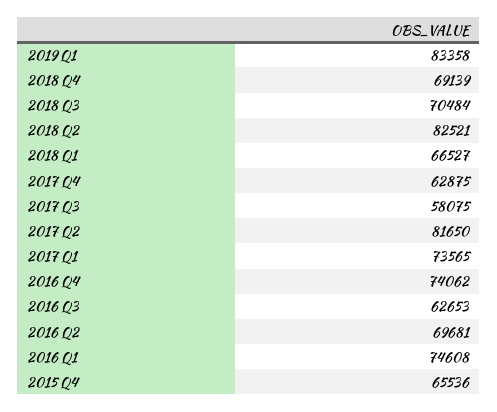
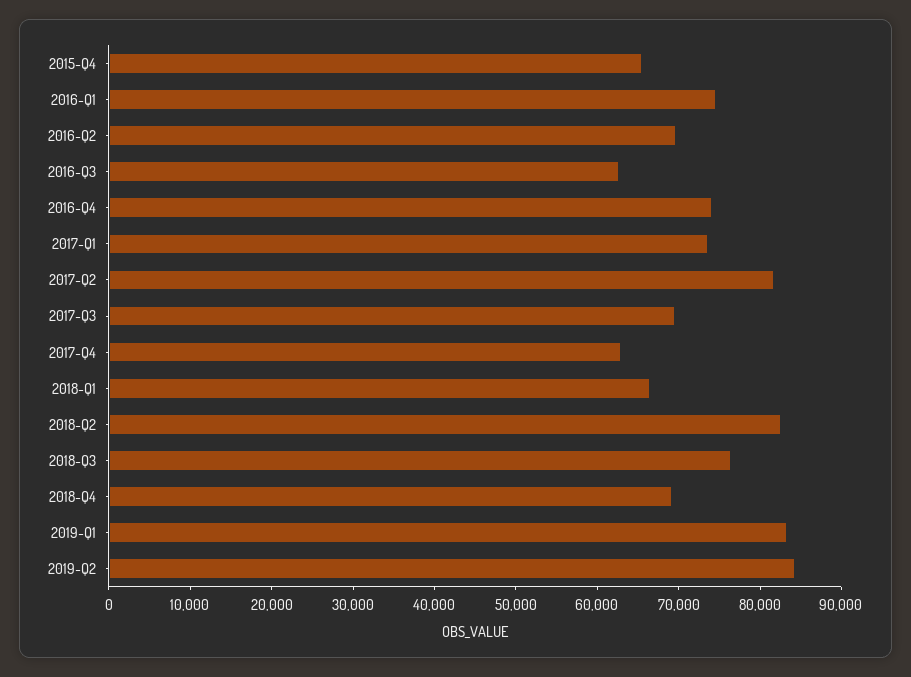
2018 Q3: 70484 -> 76000
2017 Q3: 58075 -> 70000
2019-Q2: none -> 84000

